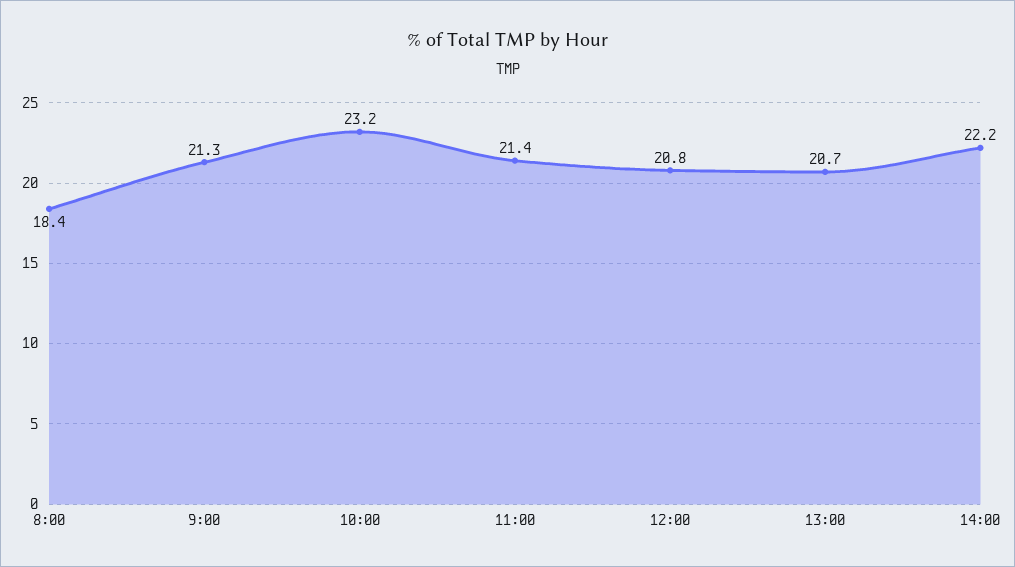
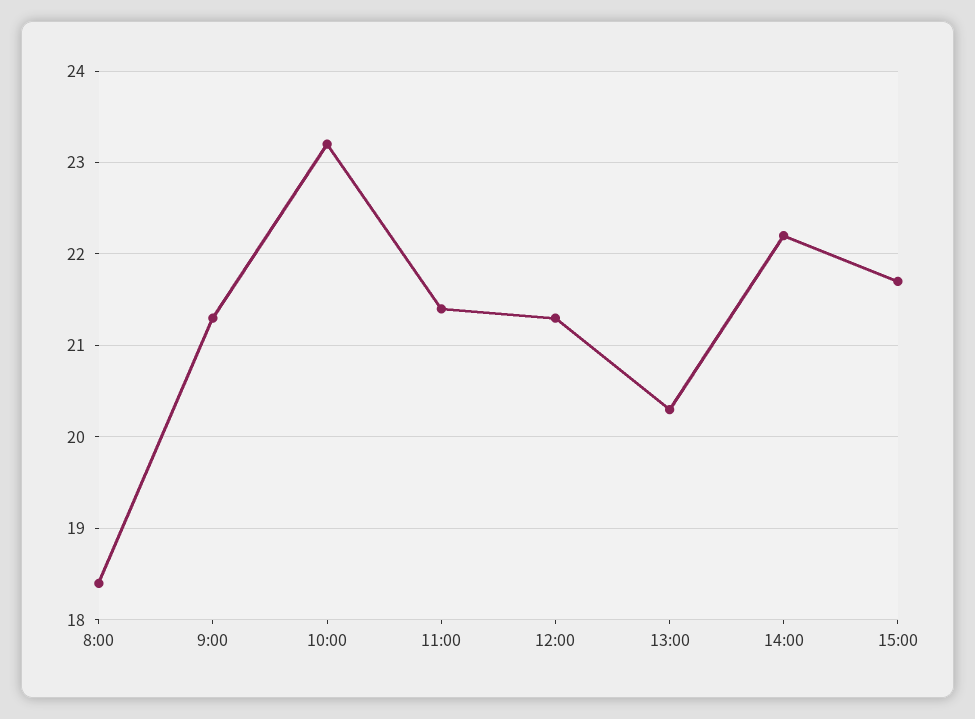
12:00: 20.8 -> 21.3
13:00: 20.7 -> 20.3
15:00: none -> 21.7

